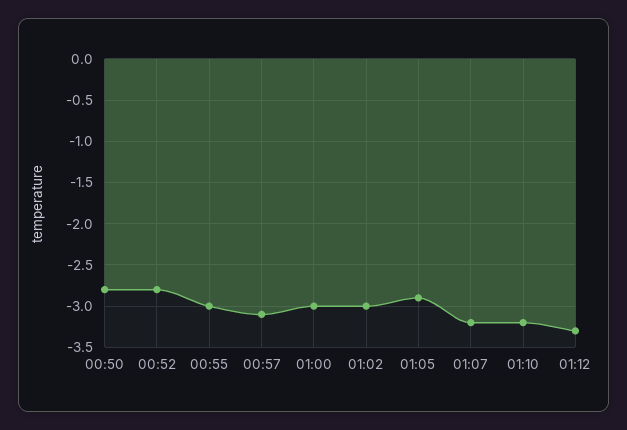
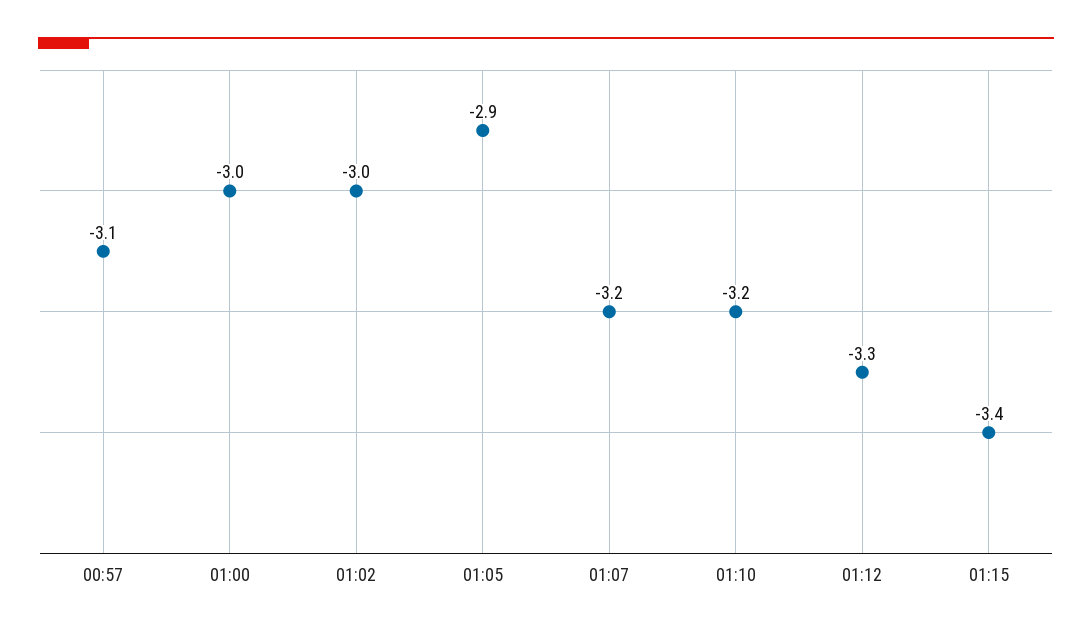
00:50: -2.8 -> none
00:52: -2.8 -> none
00:55: -3 -> none
01:15: none -> -3.4

